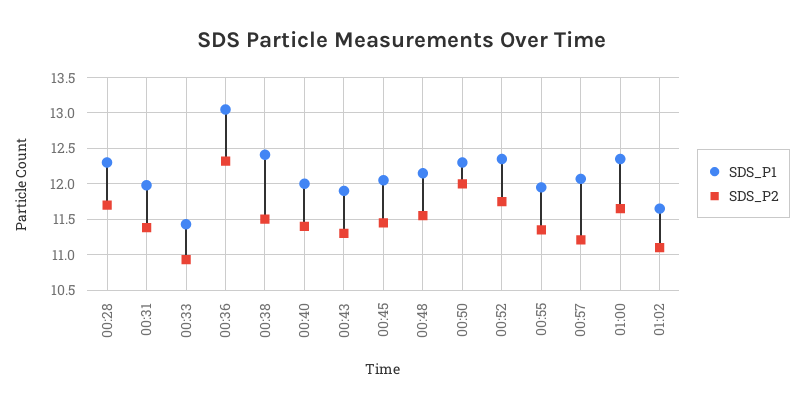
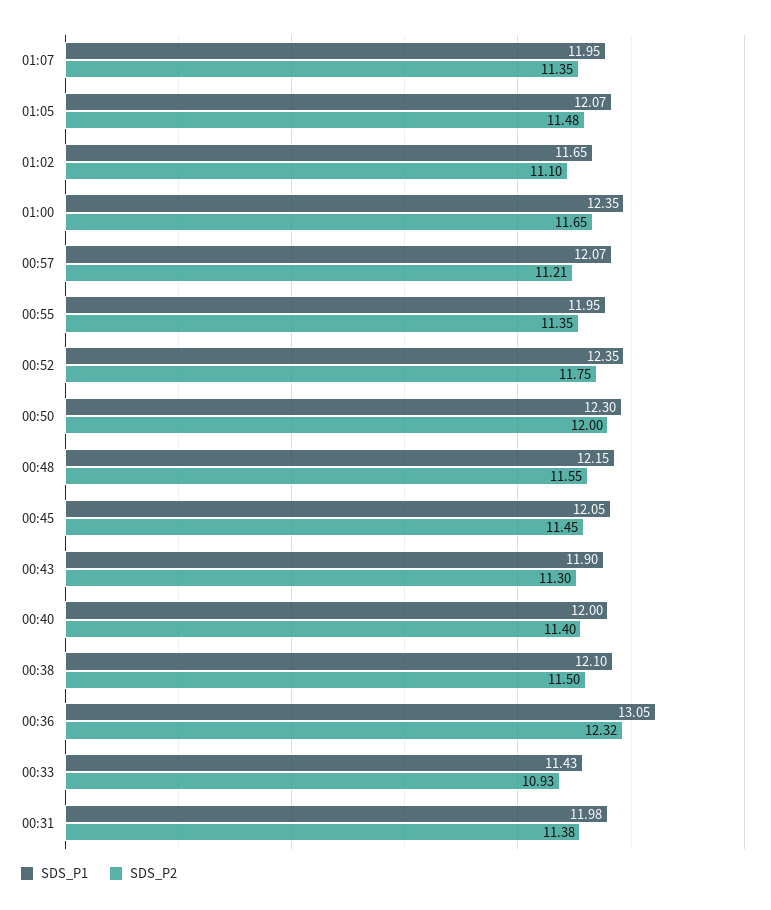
SDS_P1, 00:28: 12.3 -> none
SDS_P2, 00:28: 11.7 -> none
SDS_P1, 00:38: 12.4 -> 12.1
SDS_P1, 01:07: none -> 11.95
SDS_P2, 01:07: none -> 11.35
SDS_P1, 01:05: none -> 12.07
SDS_P2, 01:05: none -> 11.48

